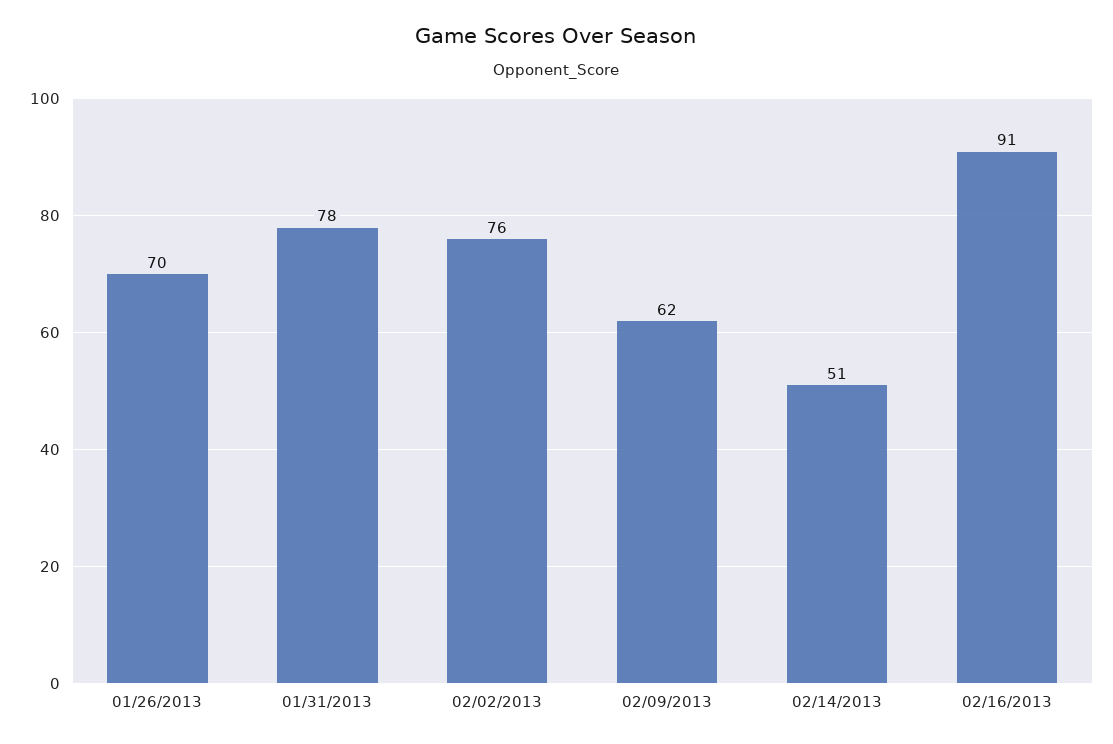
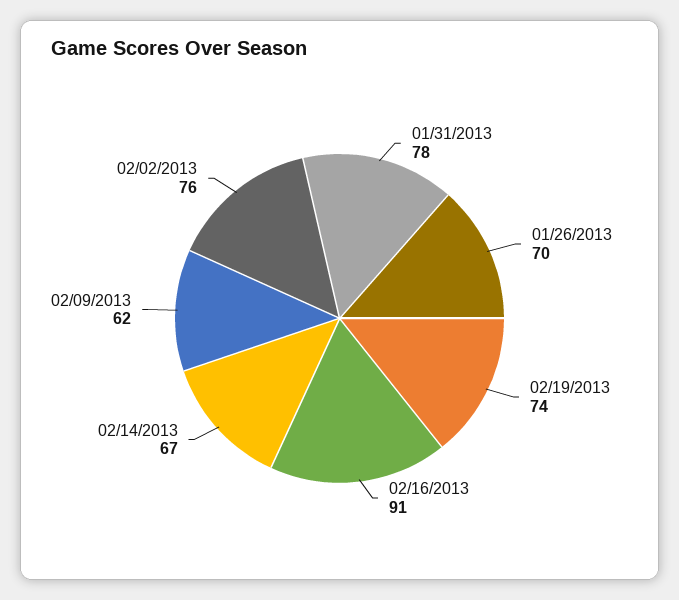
02/14/2013: 51 -> 67
02/19/2013: none -> 74

